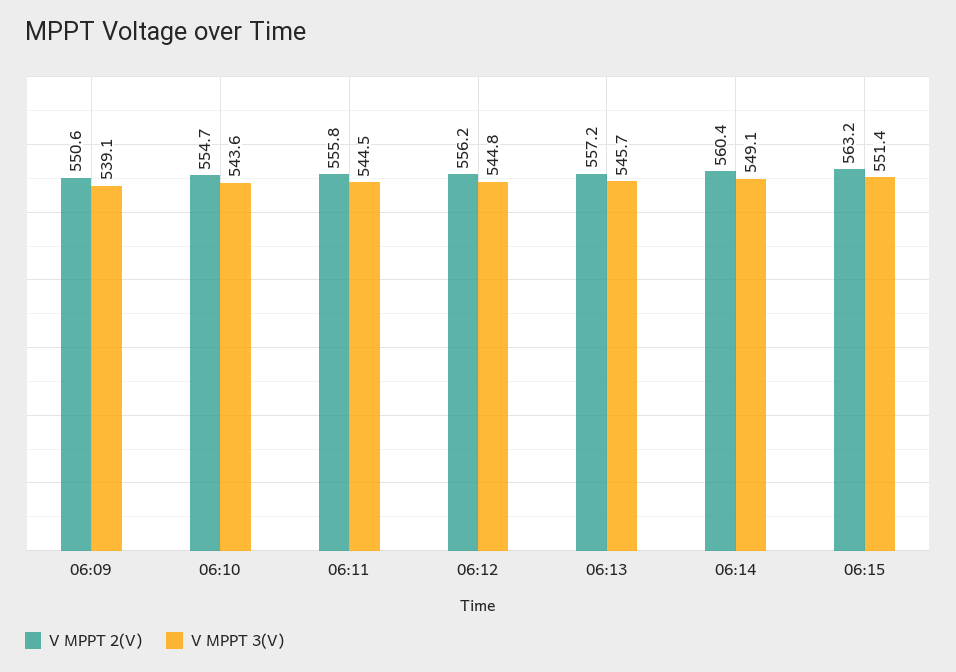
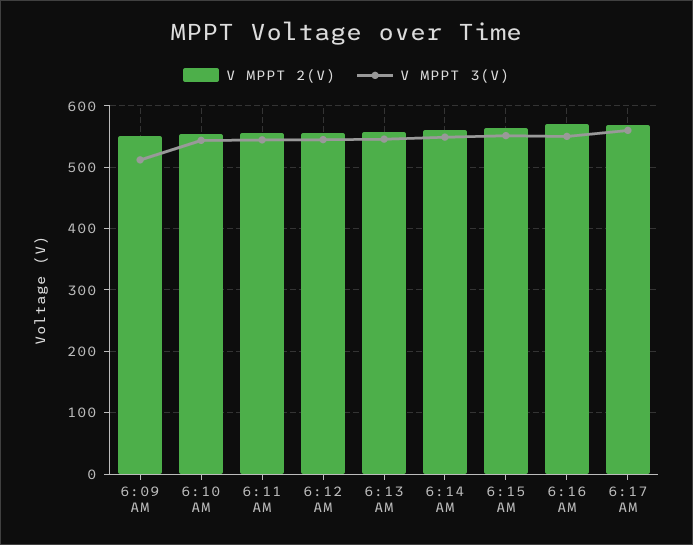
V MPPT 3(V), 06:09: 539.1 -> 510
V MPPT 2(V), 6:16 AM: none -> 570
V MPPT 3(V), 6:16 AM: none -> 550
V MPPT 2(V), 6:17 AM: none -> 570
V MPPT 3(V), 6:17 AM: none -> 560

